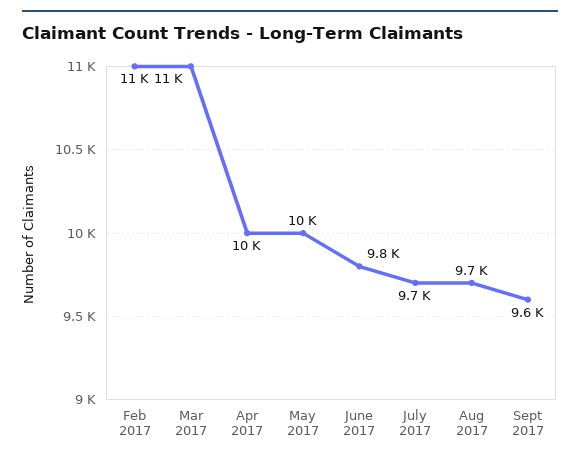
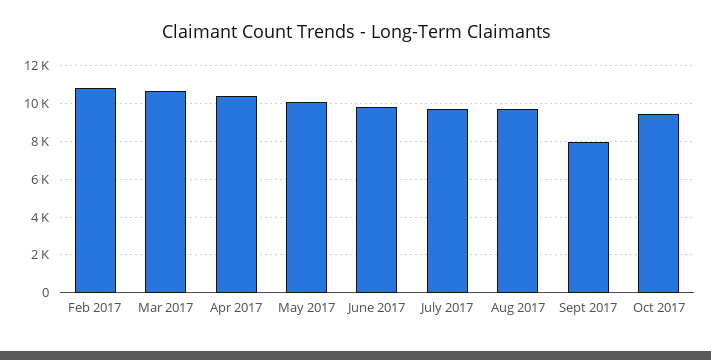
Sept 2017: 9600 -> 8000
Oct 2017: none -> 9500

